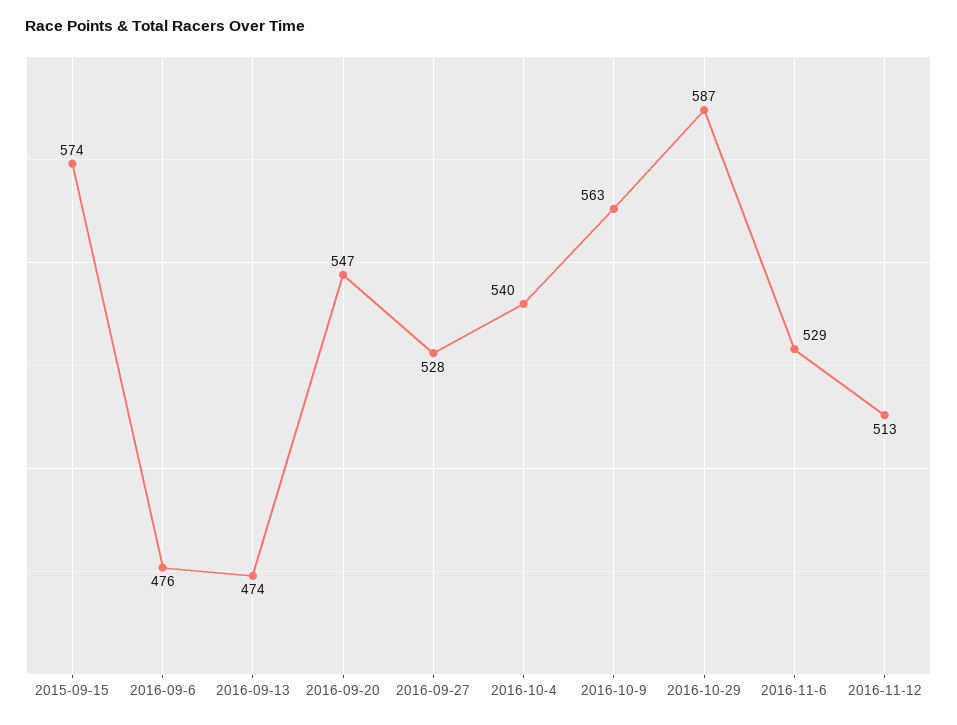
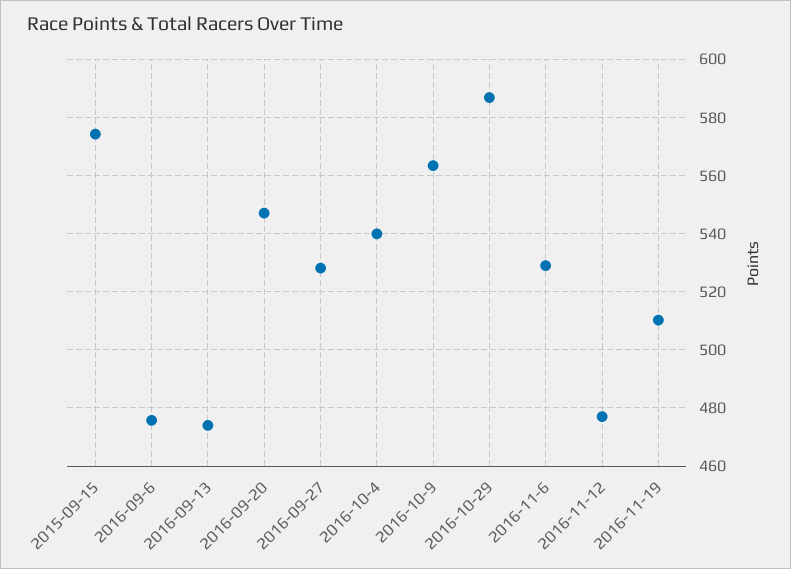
2016-11-12: 513 -> 477.5
2016-11-19: none -> 510

